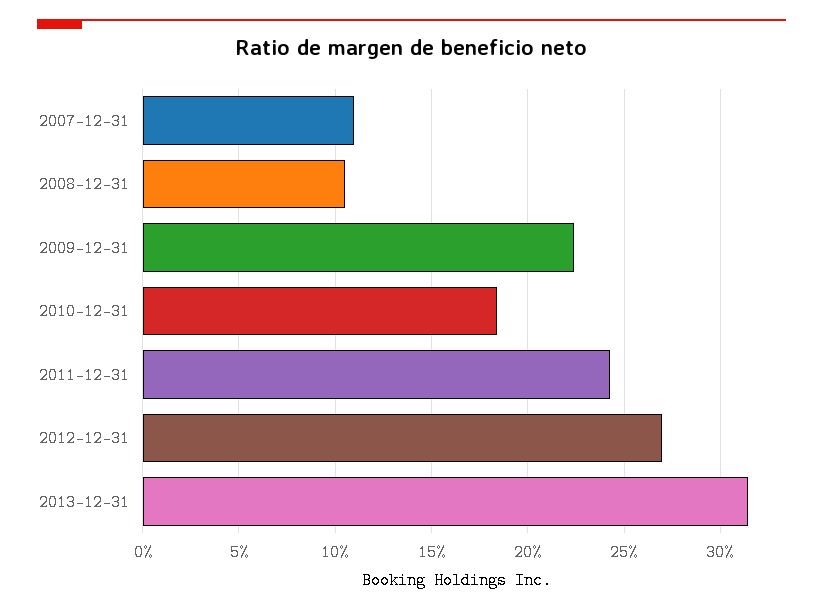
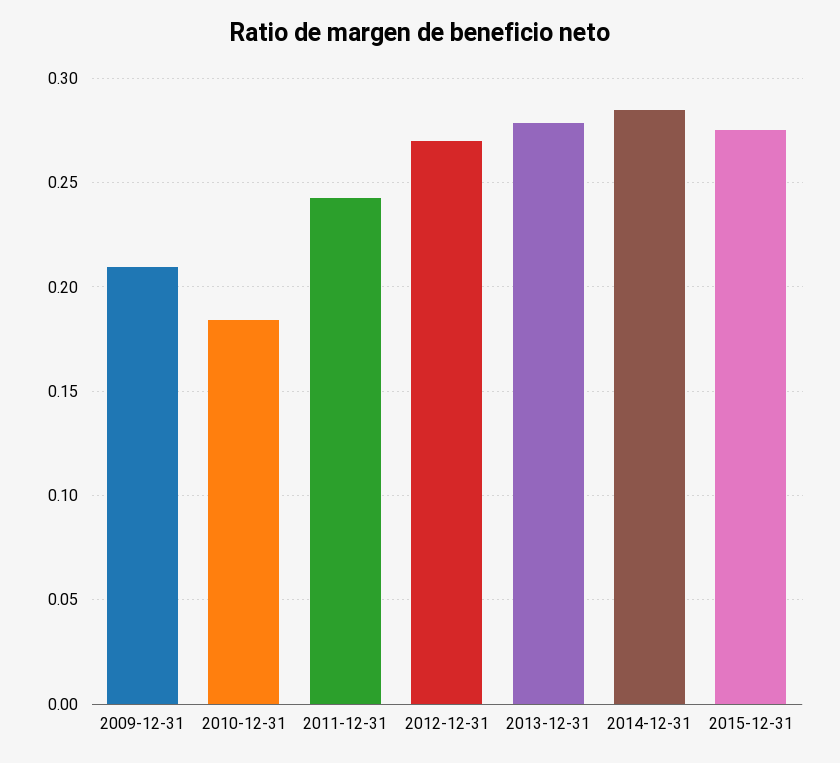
2007-12-31: 0.11 -> none
2008-12-31: 0.105 -> none
2009-12-31: 0.225 -> 0.21
2013-12-31: 0.315 -> 0.28
2014-12-31: none -> 0.285
2015-12-31: none -> 0.275

